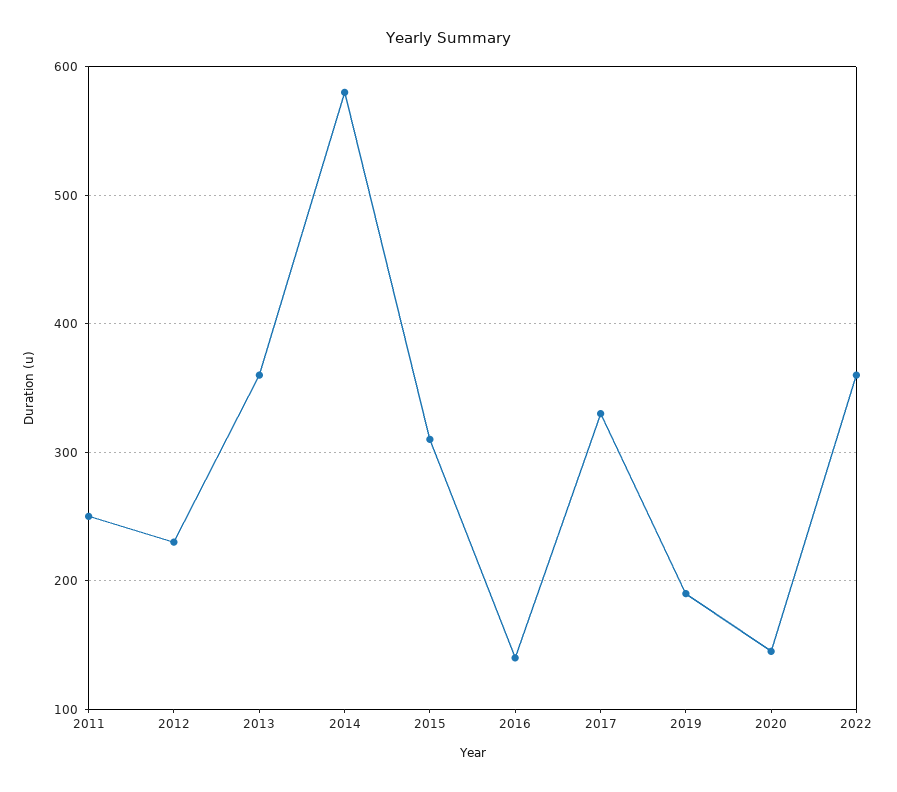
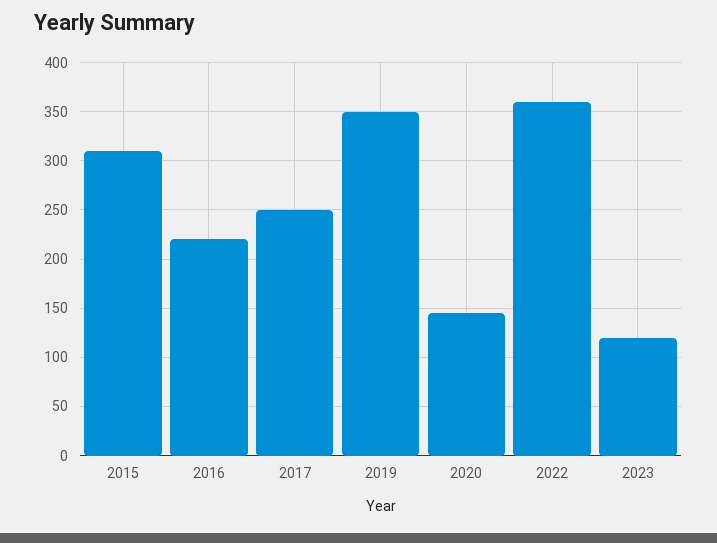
2011: 250 -> none
2012: 230 -> none
2013: 360 -> none
2014: 580 -> none
2016: 140 -> 220
2017: 330 -> 250
2019: 190 -> 350
2023: none -> 120

